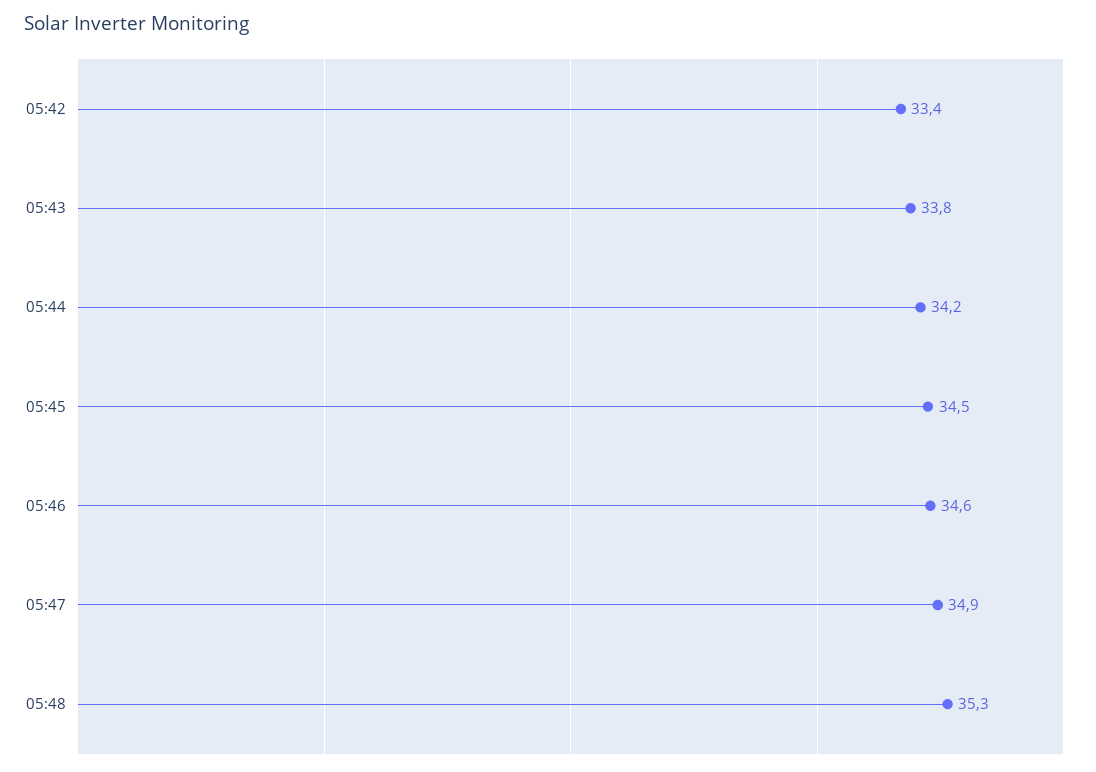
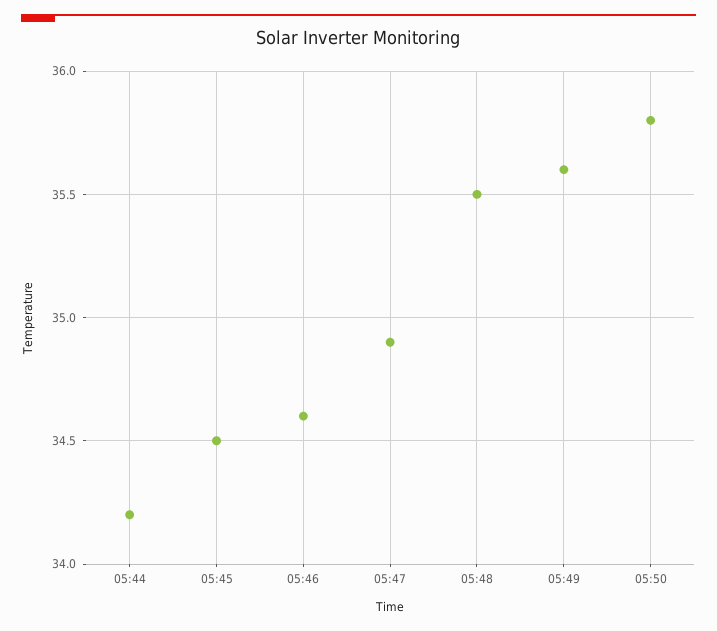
05:42: 33.4 -> none
05:43: 33.8 -> none
05:48: 35.3 -> 35.5
05:49: none -> 35.6
05:50: none -> 35.8

